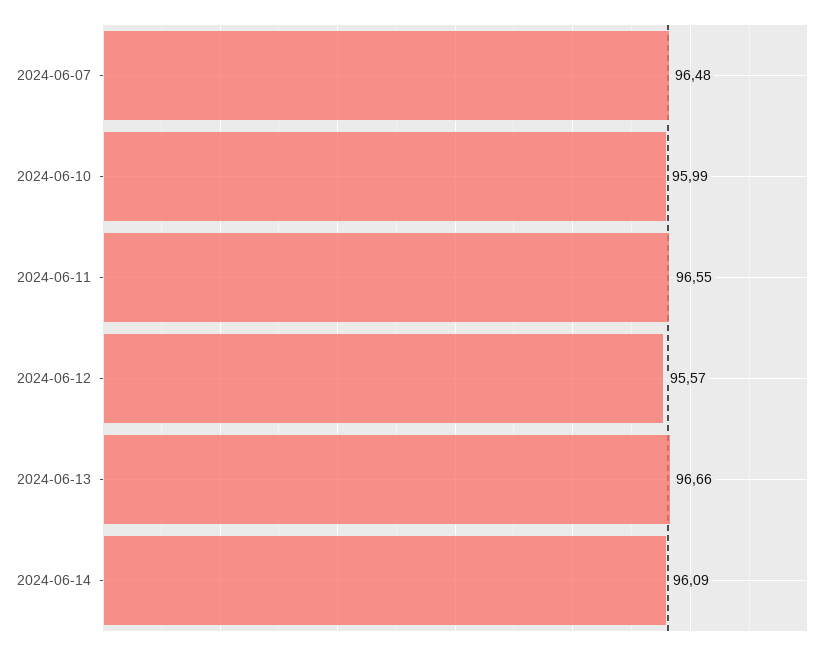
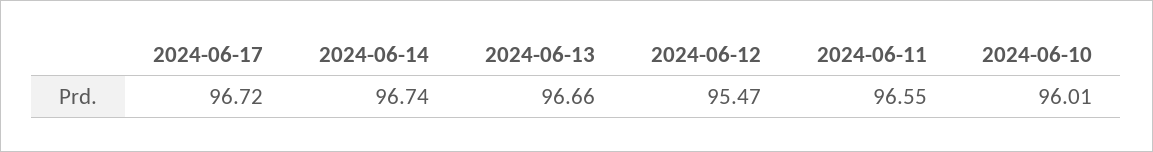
2024-06-07: 96.48 -> none
2024-06-10: 95.99 -> 96.01
2024-06-12: 95.57 -> 95.47
2024-06-14: 96.09 -> 96.74
2024-06-17: none -> 96.72

